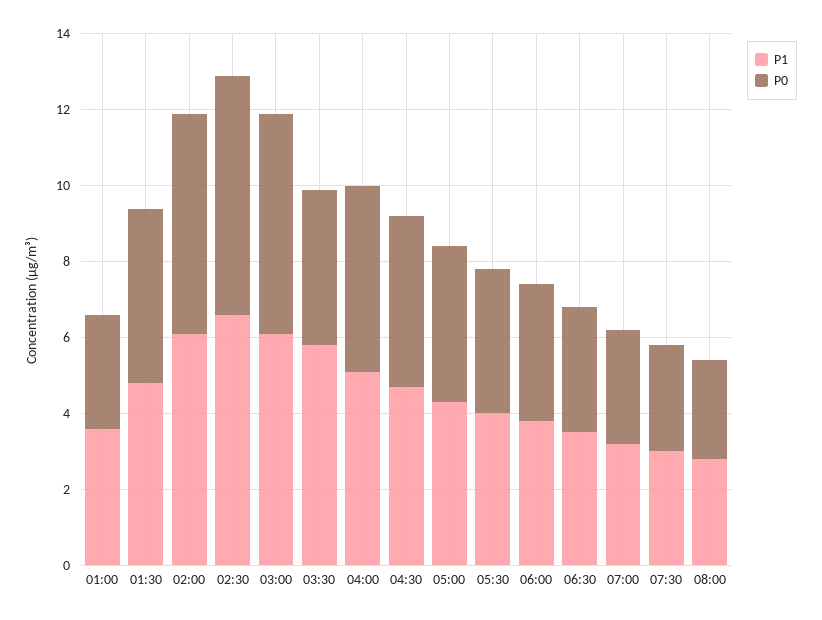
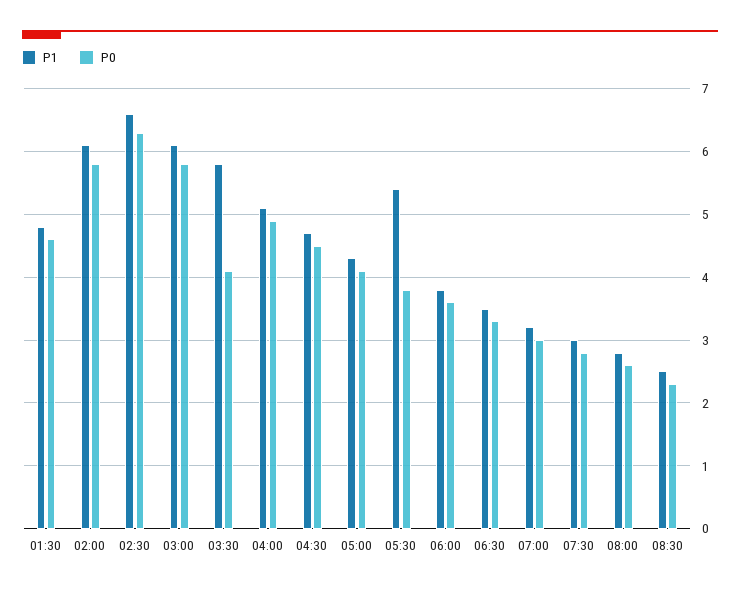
P1, 01:00: 3.5 -> none
P0, 01:00: 3 -> none
P1, 05:30: 4 -> 5.4
P1, 08:30: none -> 2.5
P0, 08:30: none -> 2.3

